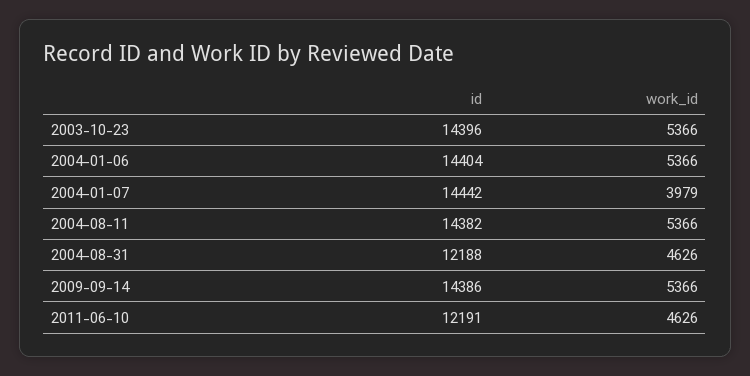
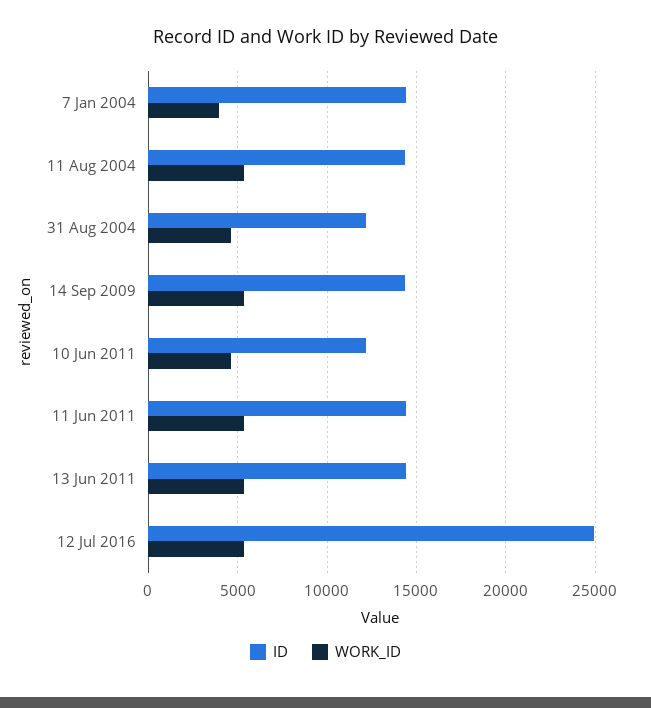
id, 2003-10-23: 14396 -> none
work_id, 2003-10-23: 5366 -> none
id, 2004-01-06: 14404 -> none
work_id, 2004-01-06: 5366 -> none
id, 11 Jun 2011: none -> 14500
work_id, 11 Jun 2011: none -> 5500
id, 13 Jun 2011: none -> 14500
work_id, 13 Jun 2011: none -> 5500
id, 12 Jul 2016: none -> 25000
work_id, 12 Jul 2016: none -> 5500

